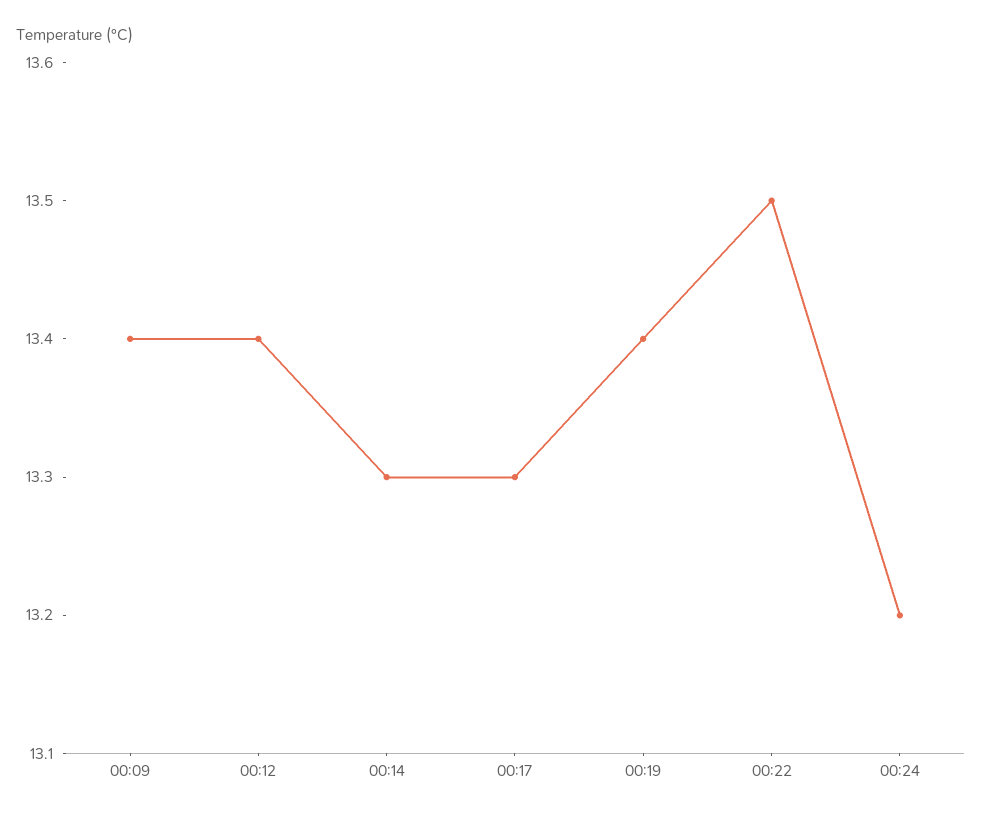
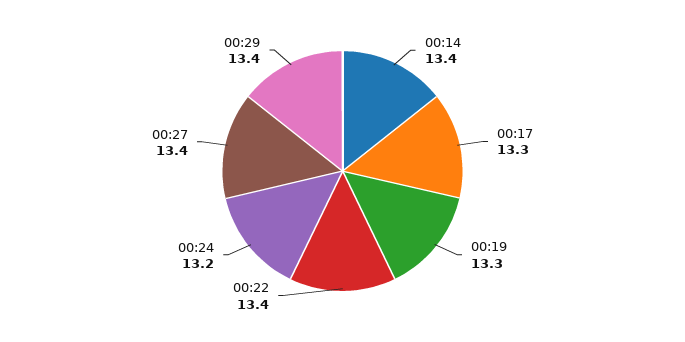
00:09: 13.4 -> none
00:12: 13.4 -> none
00:14: 13.3 -> 13.4
00:19: 13.4 -> 13.3
00:22: 13.5 -> 13.4
00:27: none -> 13.4
00:29: none -> 13.4

